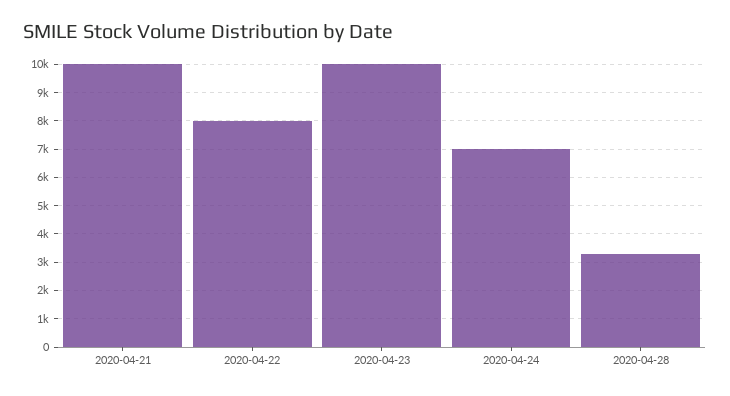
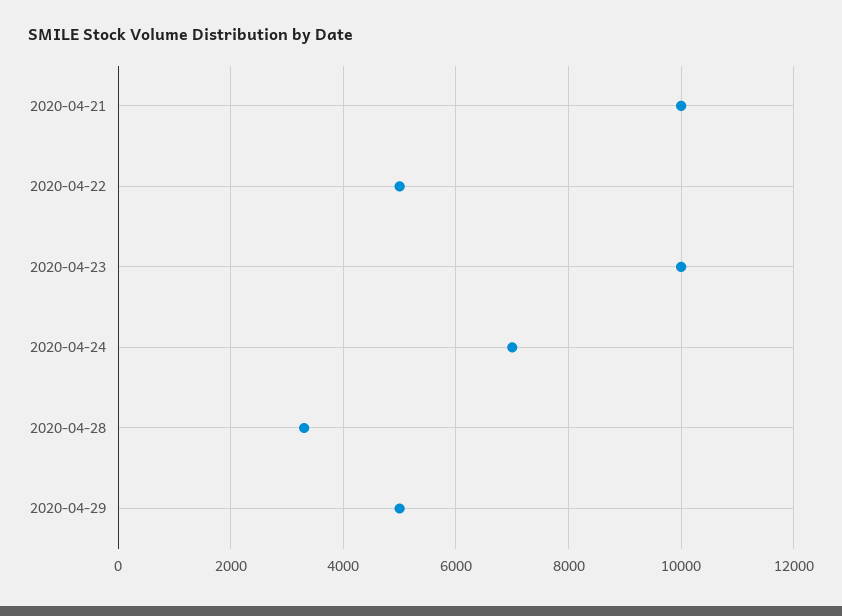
2020-04-22: 8000 -> 5000
2020-04-29: none -> 5000

